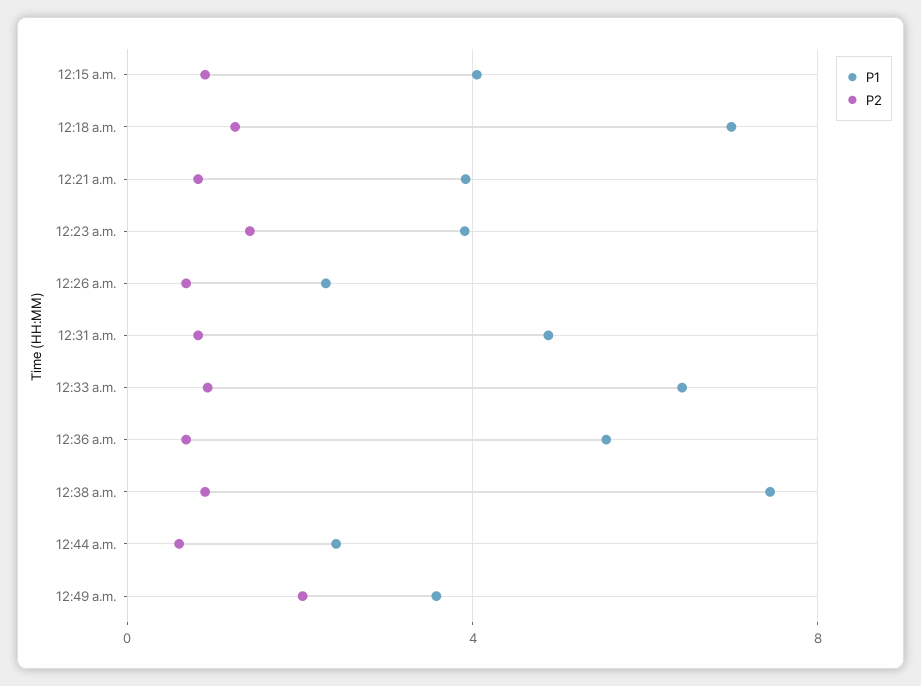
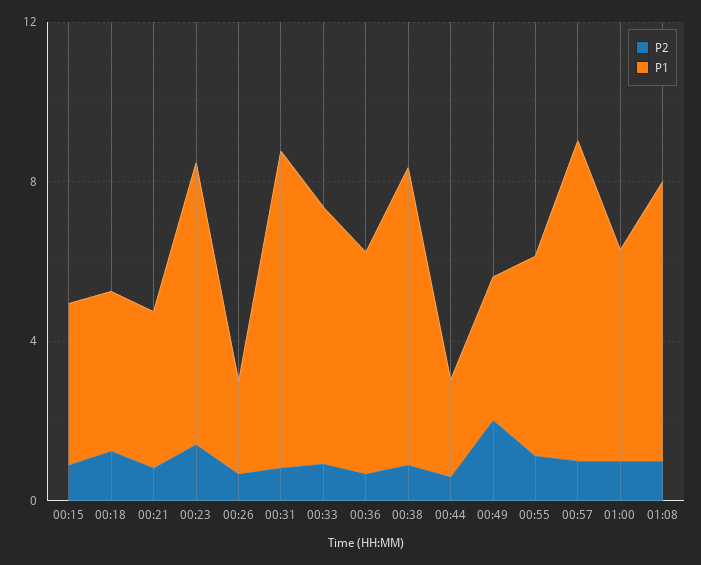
P1, 12:18 a.m.: 7 -> 4
P1, 12:23 a.m.: 4 -> 7
P1, 12:31 a.m.: 5 -> 8
P2, 00:55: none -> 1
P1, 00:55: none -> 5
P2, 00:57: none -> 1
P1, 00:57: none -> 8
P2, 01:00: none -> 1
P1, 01:00: none -> 5
P2, 01:08: none -> 1
P1, 01:08: none -> 7

